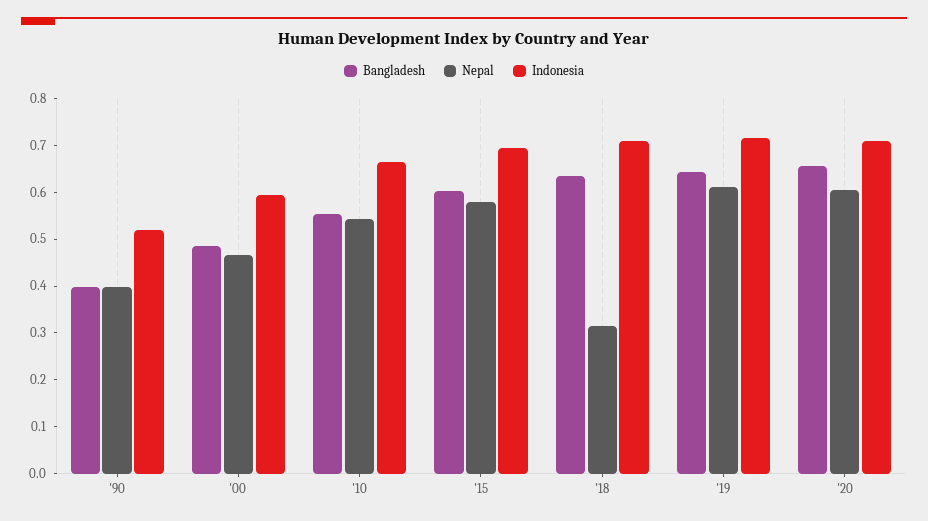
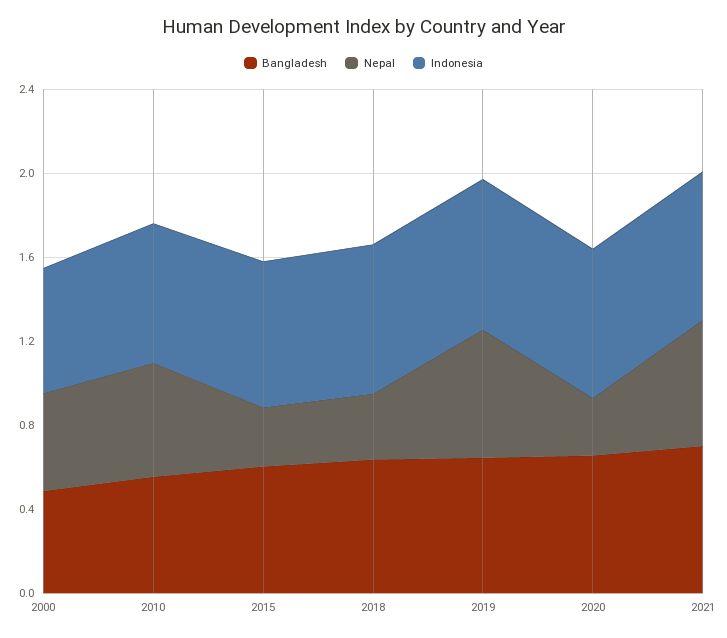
Bangladesh, '90: 0.4 -> none
Nepal, '90: 0.4 -> none
Indonesia, '90: 0.52 -> none
Nepal, '15: 0.58 -> 0.3
Nepal, '20: 0.6 -> 0.3
Bangladesh, 2021: none -> 0.7
Nepal, 2021: none -> 0.6
Indonesia, 2021: none -> 0.7

